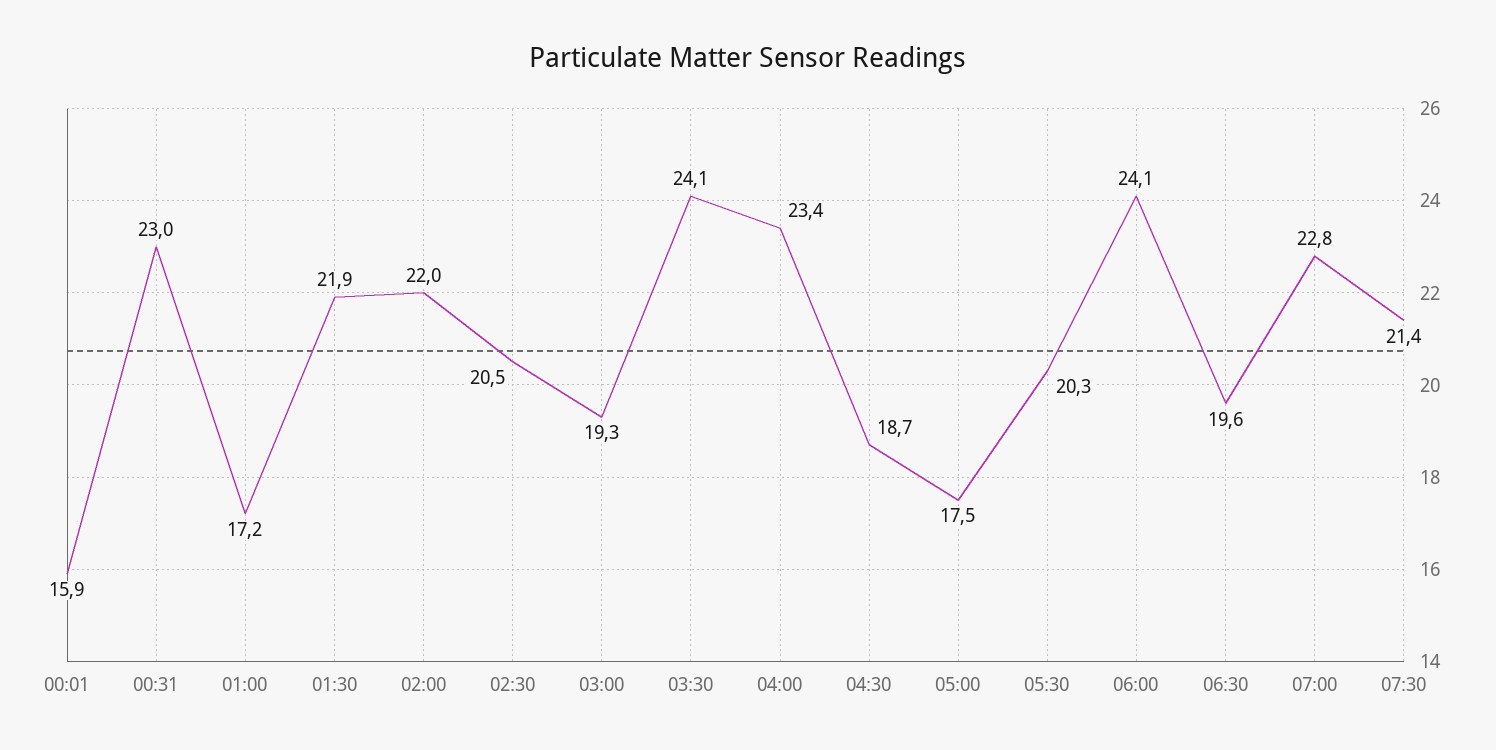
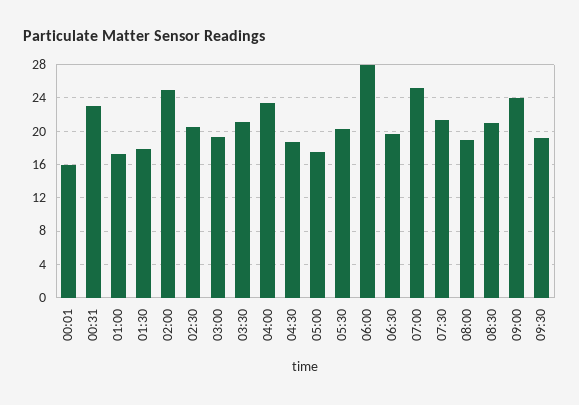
01:30: 21.9 -> 18
02:00: 22 -> 25
03:30: 24.1 -> 21
06:00: 24.1 -> 28
07:00: 22.8 -> 25
08:00: none -> 19
08:30: none -> 21
09:00: none -> 24
09:30: none -> 19

